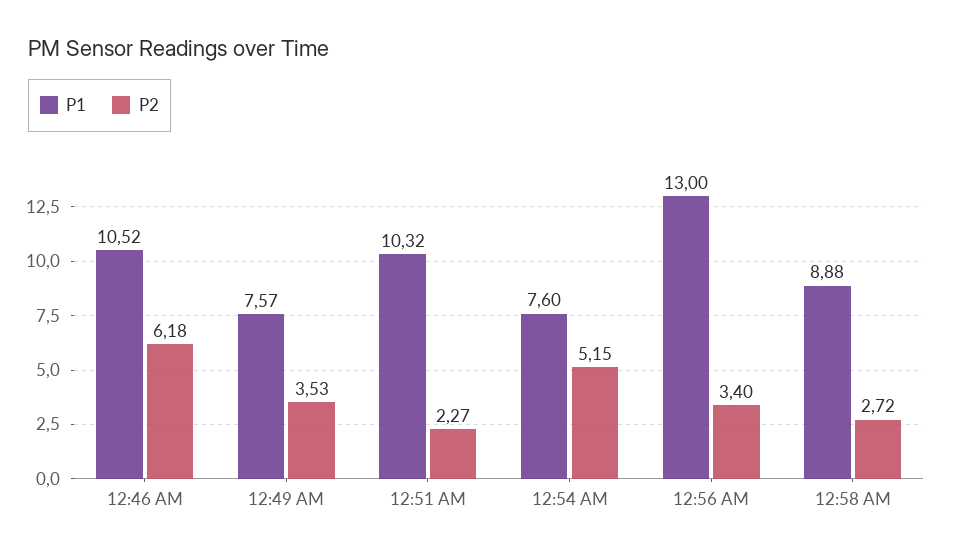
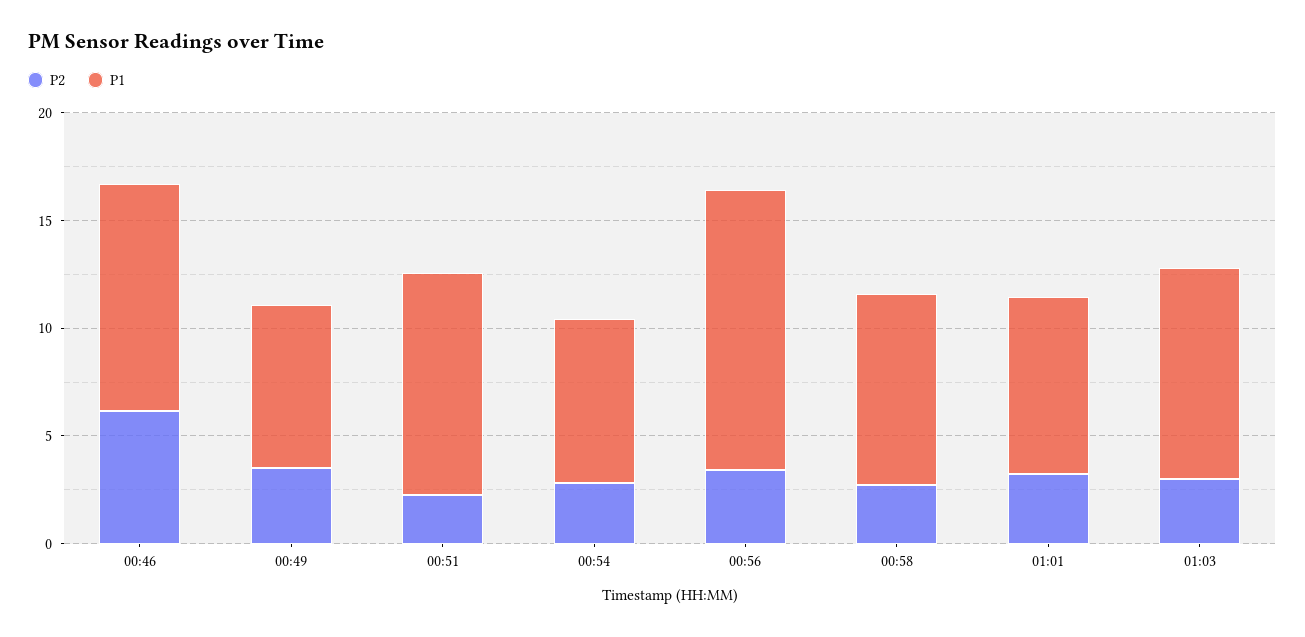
P2, 12:54 AM: 5.15 -> 3
P2, 01:01: none -> 3
P1, 01:01: none -> 8
P2, 01:03: none -> 3
P1, 01:03: none -> 10

